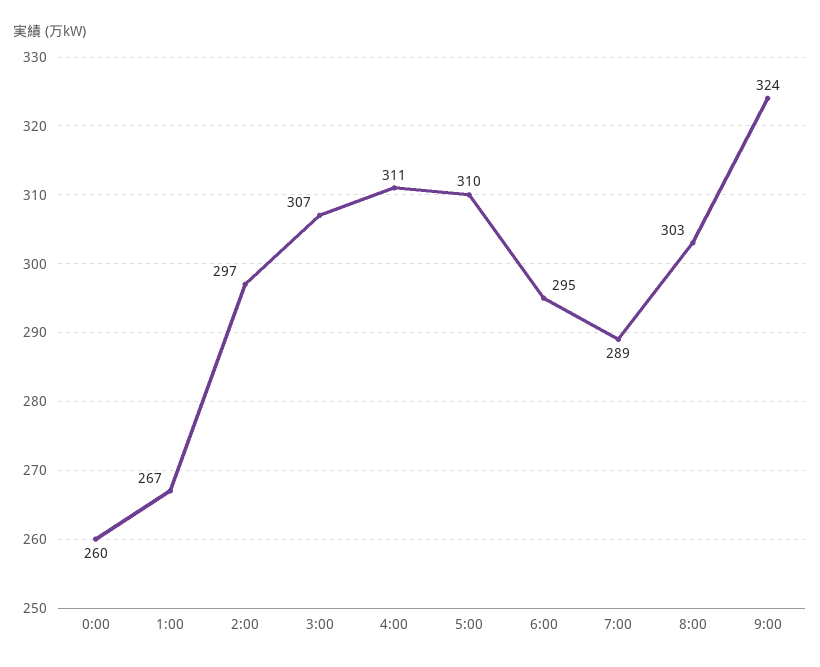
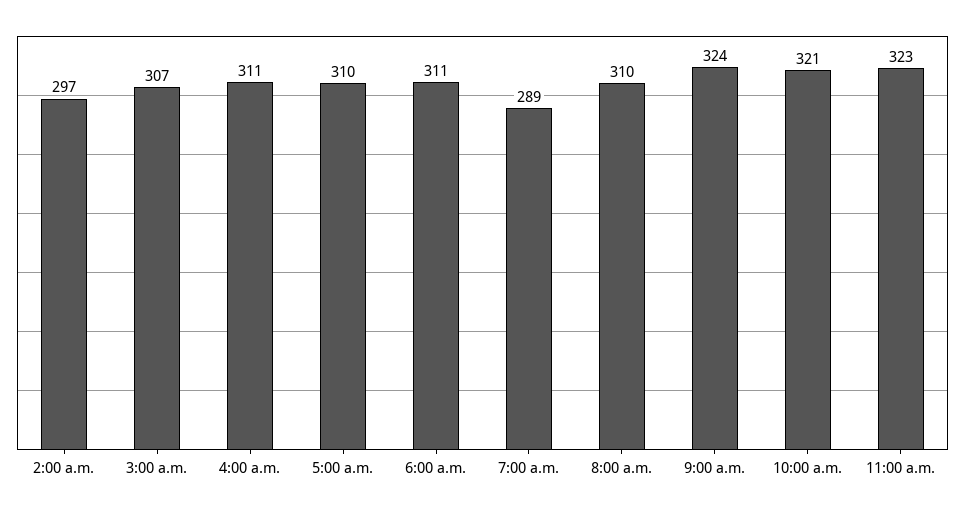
0:00: 260 -> none
1:00: 267 -> none
6:00: 295 -> 311
8:00: 303 -> 310
10:00 a.m.: none -> 321
11:00 a.m.: none -> 323

